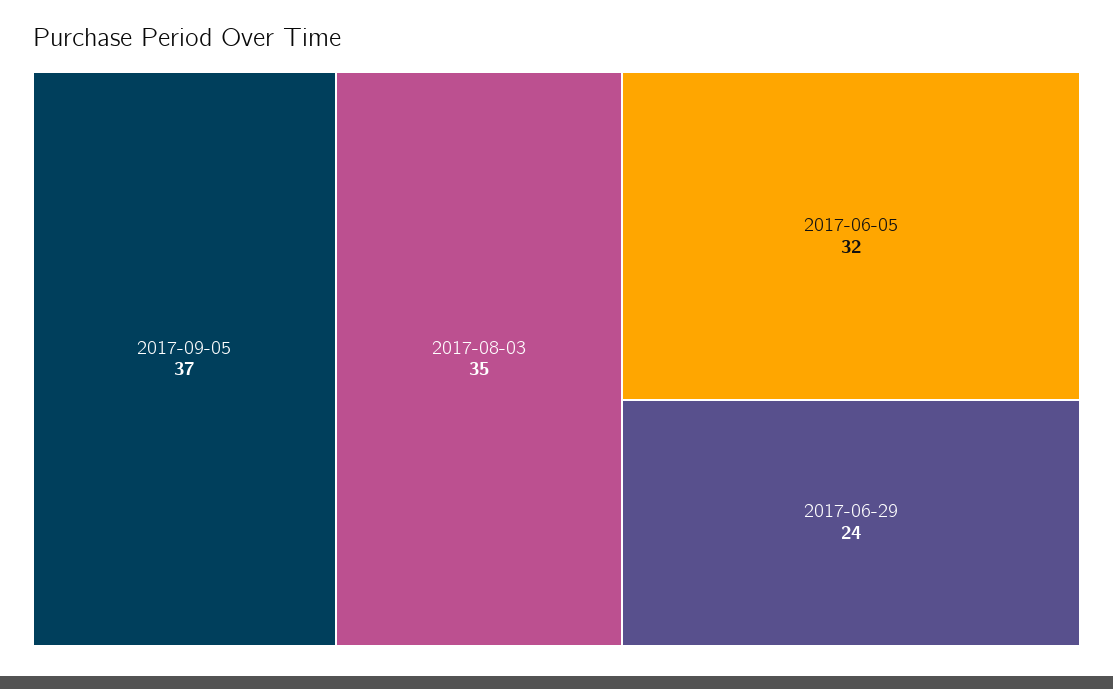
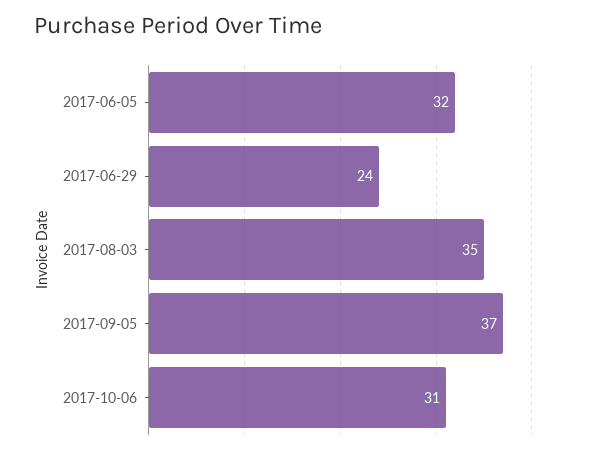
2017-10-06: none -> 31

